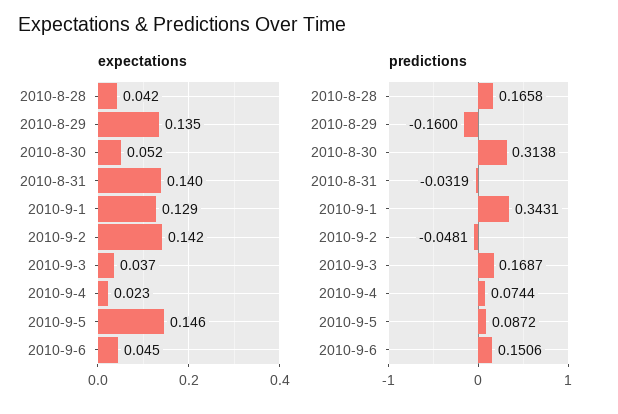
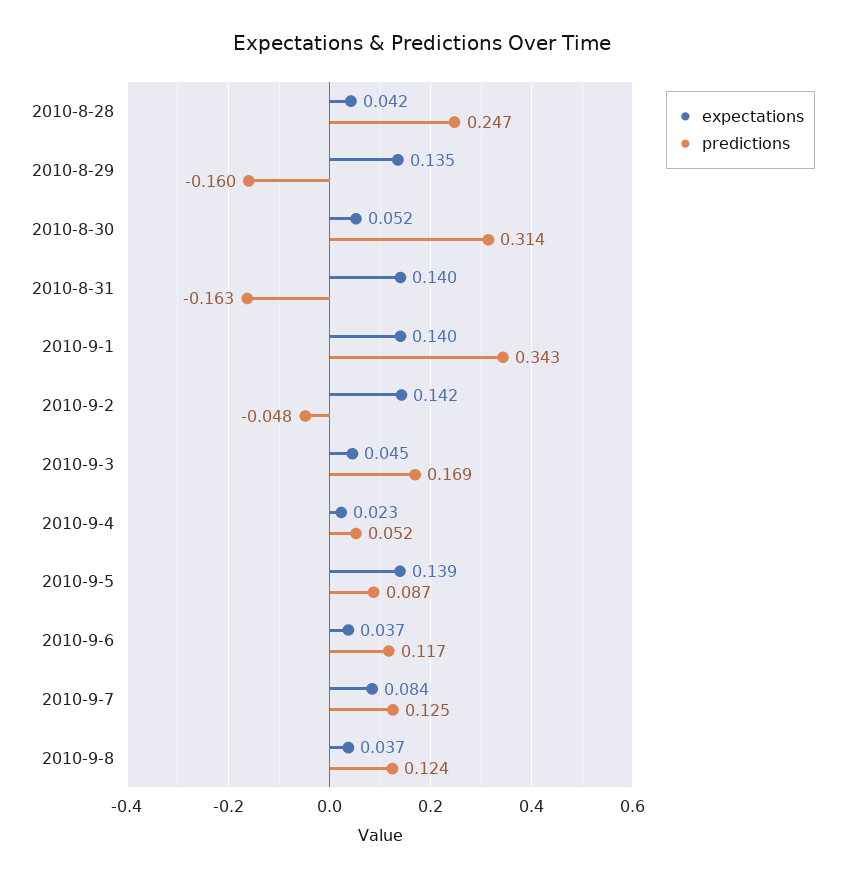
expectations, 2010-9-1: 0.129 -> 0.14
expectations, 2010-9-3: 0.037 -> 0.045
expectations, 2010-9-5: 0.146 -> 0.139
expectations, 2010-9-6: 0.045 -> 0.037
predictions, 2010-8-28: 0.1658 -> 0.247
predictions, 2010-8-31: -0.0319 -> -0.163
predictions, 2010-9-4: 0.0744 -> 0.052
predictions, 2010-9-6: 0.1506 -> 0.117
expectations, 2010-9-7: none -> 0.084
predictions, 2010-9-7: none -> 0.125
expectations, 2010-9-8: none -> 0.037
predictions, 2010-9-8: none -> 0.124

